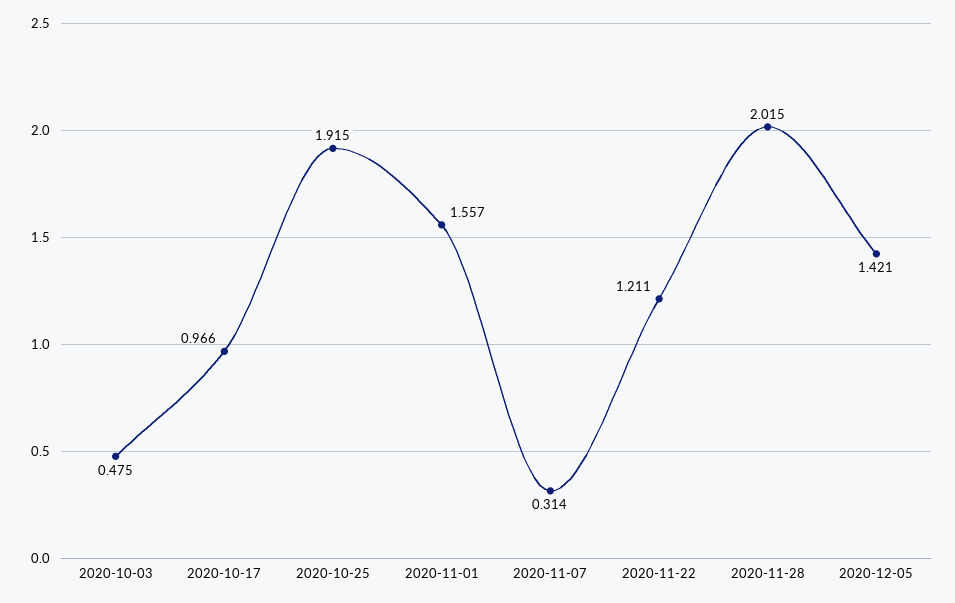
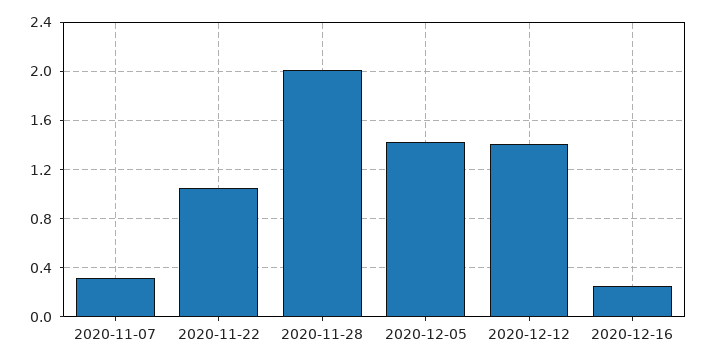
2020-10-03: 0.475 -> none
2020-10-17: 0.966 -> none
2020-10-25: 1.915 -> none
2020-11-01: 1.557 -> none
2020-11-22: 1.211 -> 1.05
2020-12-12: none -> 1.4
2020-12-16: none -> 0.25

